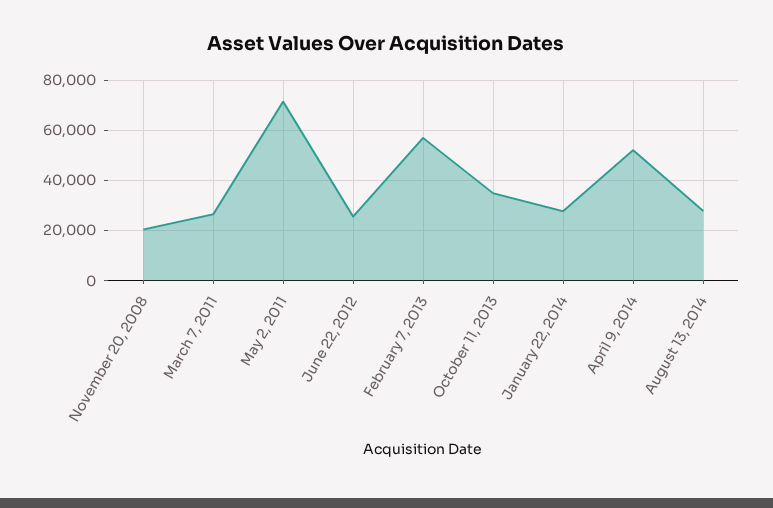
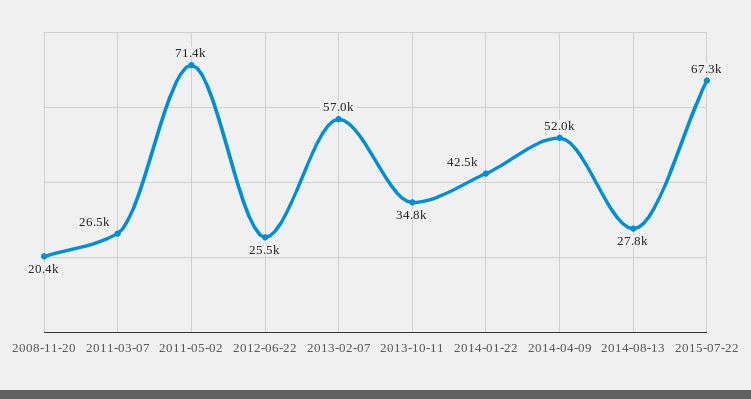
January 22, 2014: 27500 -> 42500
2015-07-22: none -> 67300

